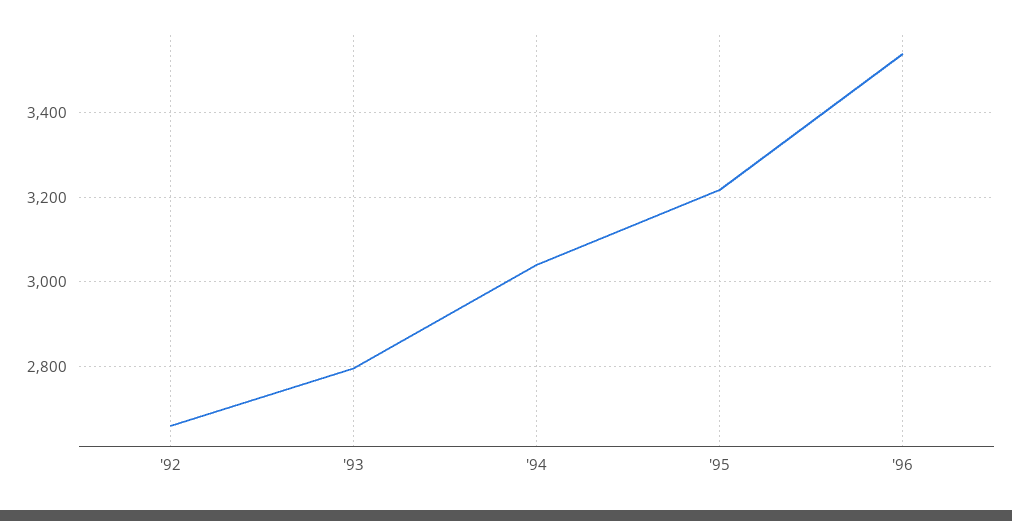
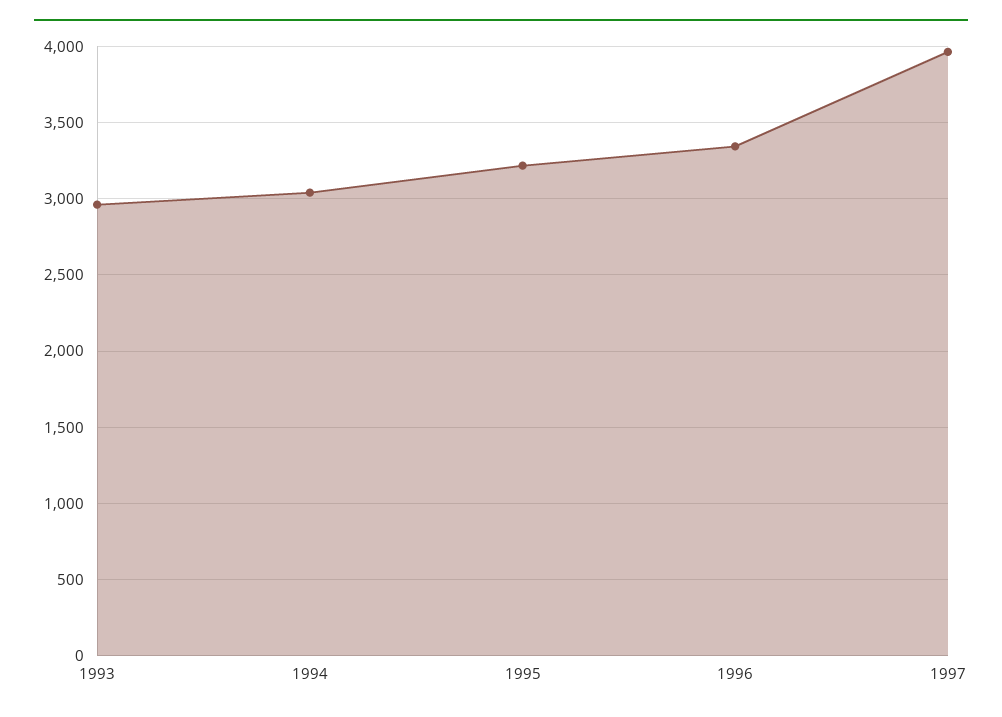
'92: 2660 -> none
'93: 2800 -> 2950
'96: 3540 -> 3350
1997: none -> 3950

